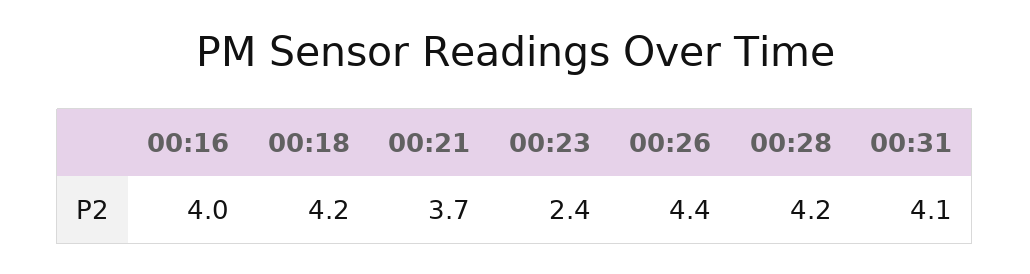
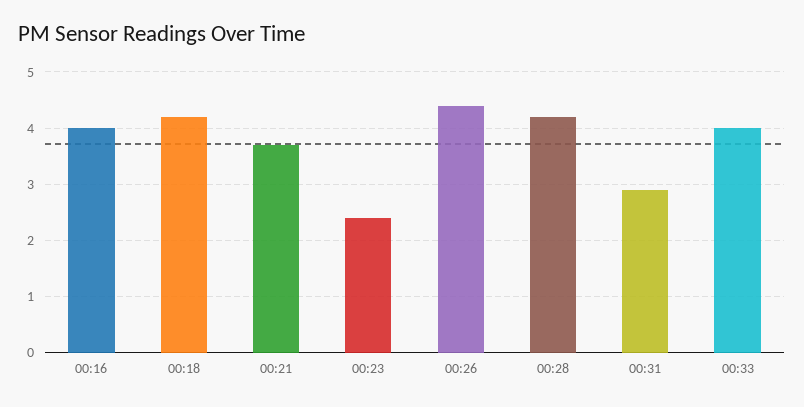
00:31: 4.1 -> 3
00:33: none -> 4

